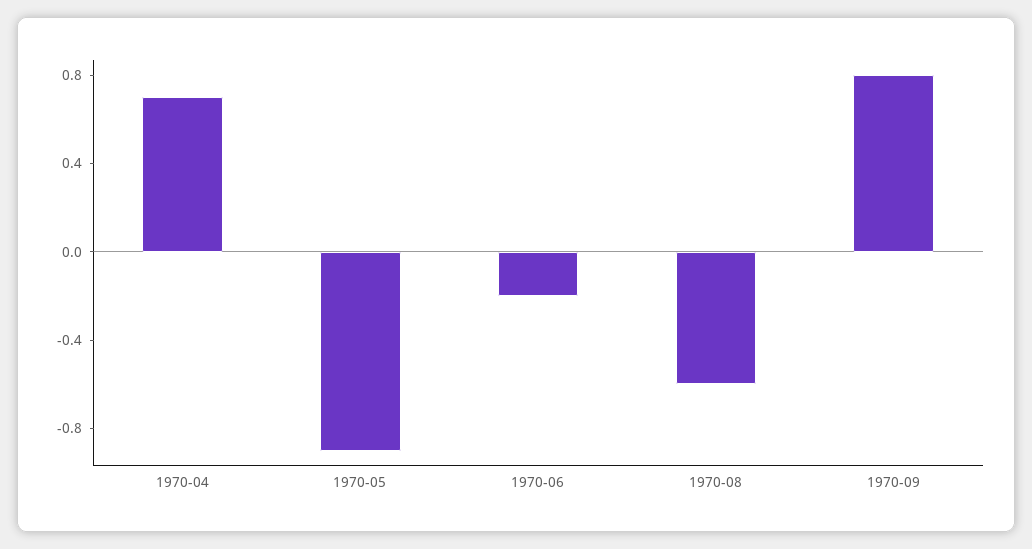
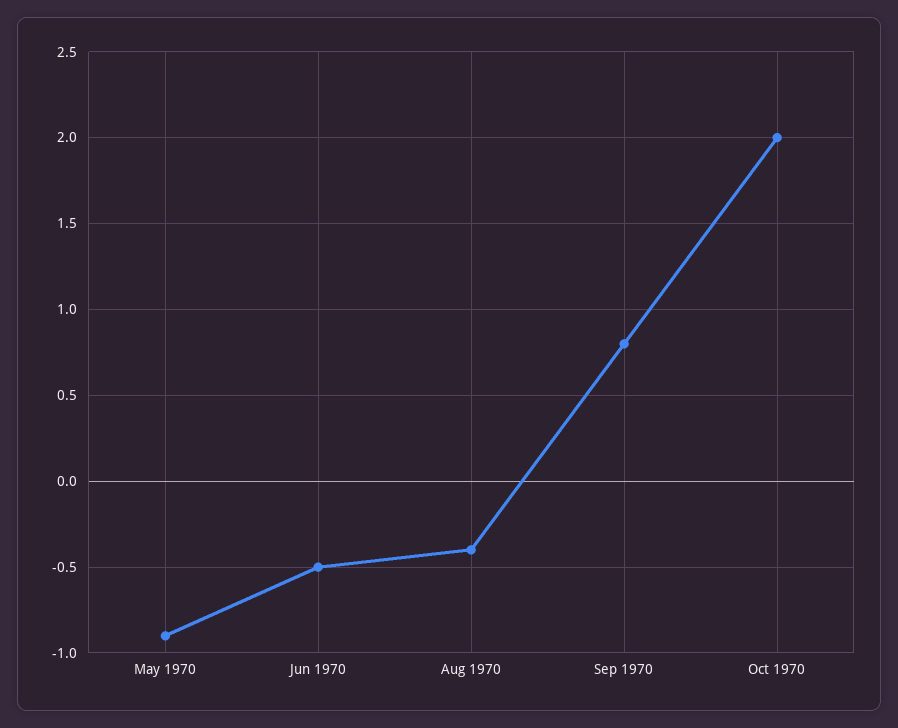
1970-04: 0.7 -> none
1970-06: -0.2 -> -0.5
1970-08: -0.6 -> -0.4
Oct 1970: none -> 2

